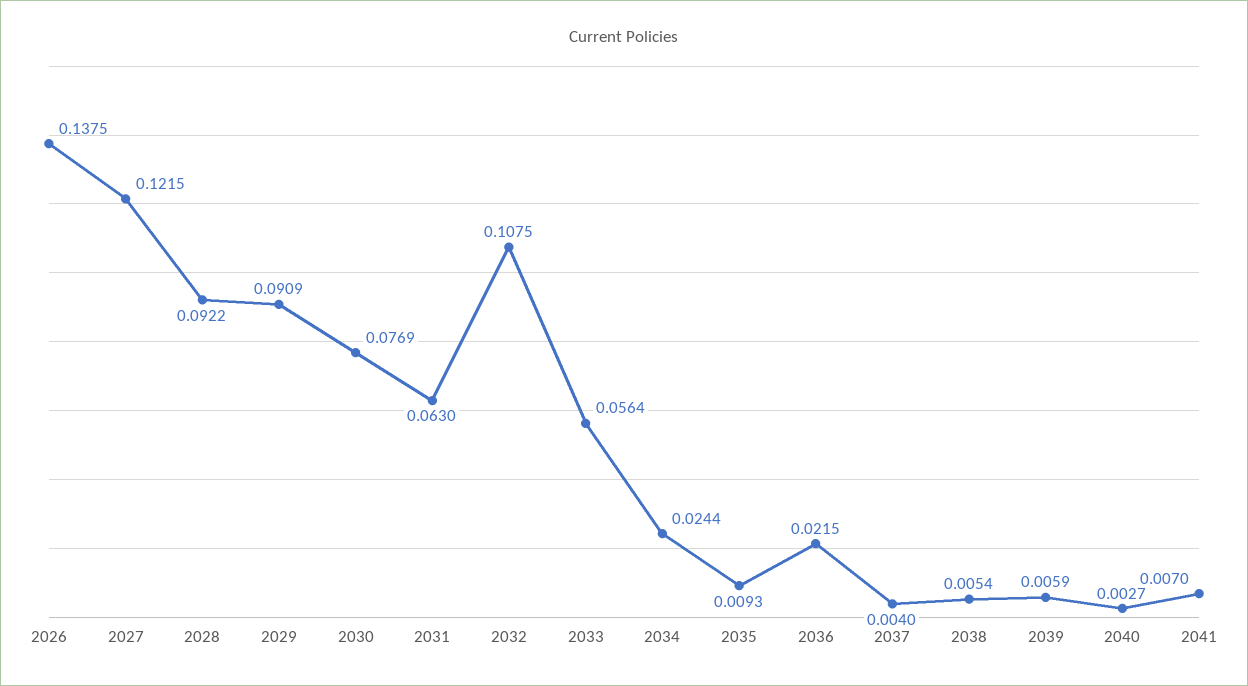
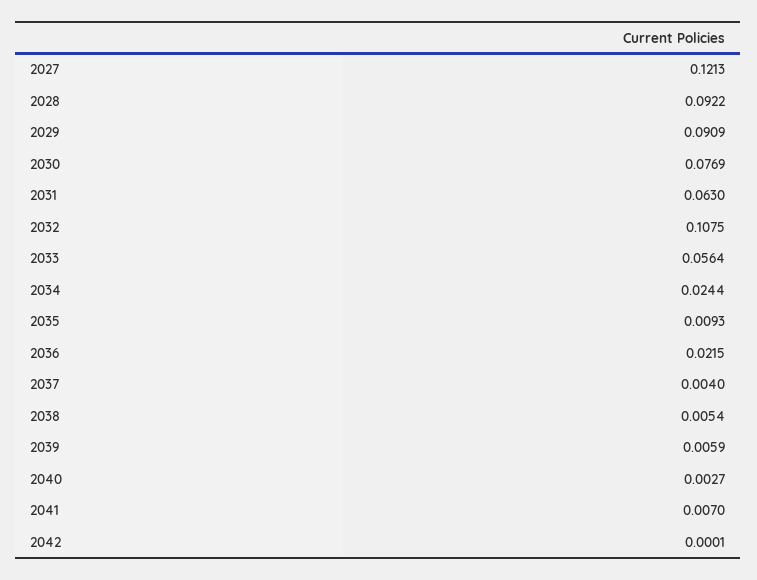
2026: 0.1375 -> none
2027: 0.1215 -> 0.1213
2042: none -> 0.0001

